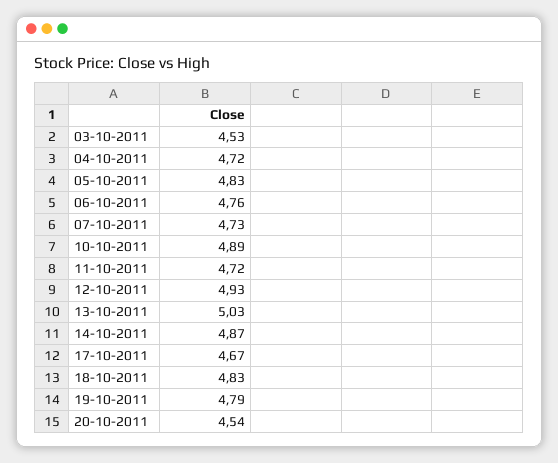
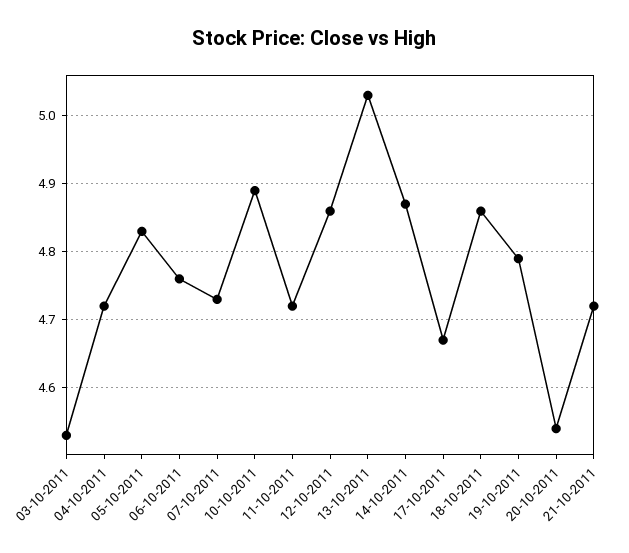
12-10-2011: 4.93 -> 4.86
18-10-2011: 4.83 -> 4.86
21-10-2011: none -> 4.72

